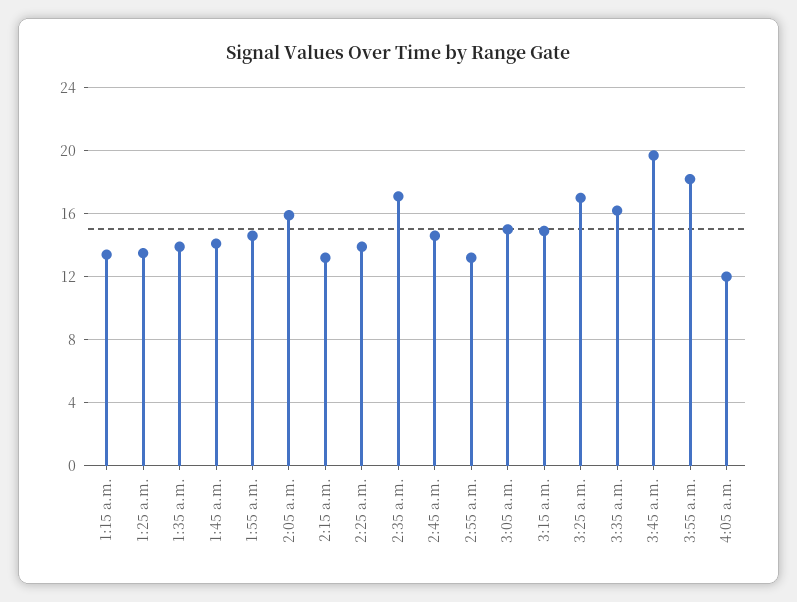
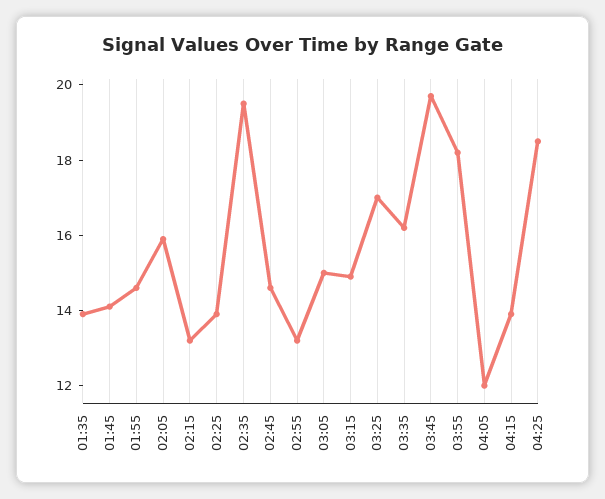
1:15 a.m.: 13.5 -> none
1:25 a.m.: 13.5 -> none
2:35 a.m.: 17 -> 19.5
04:15: none -> 14
04:25: none -> 18.5

